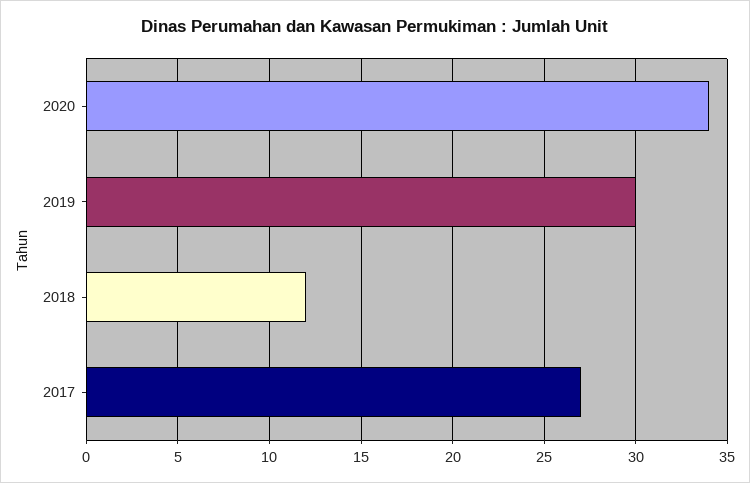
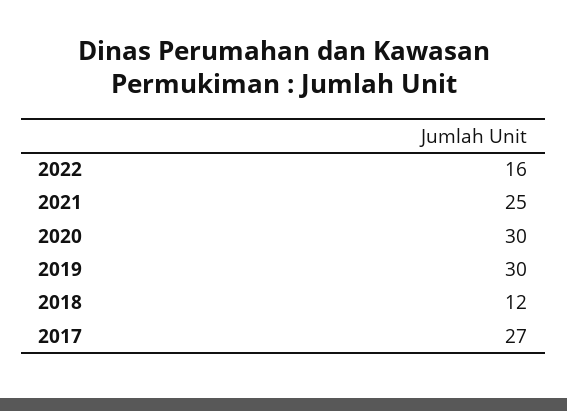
2020: 34 -> 30
2022: none -> 16
2021: none -> 25

